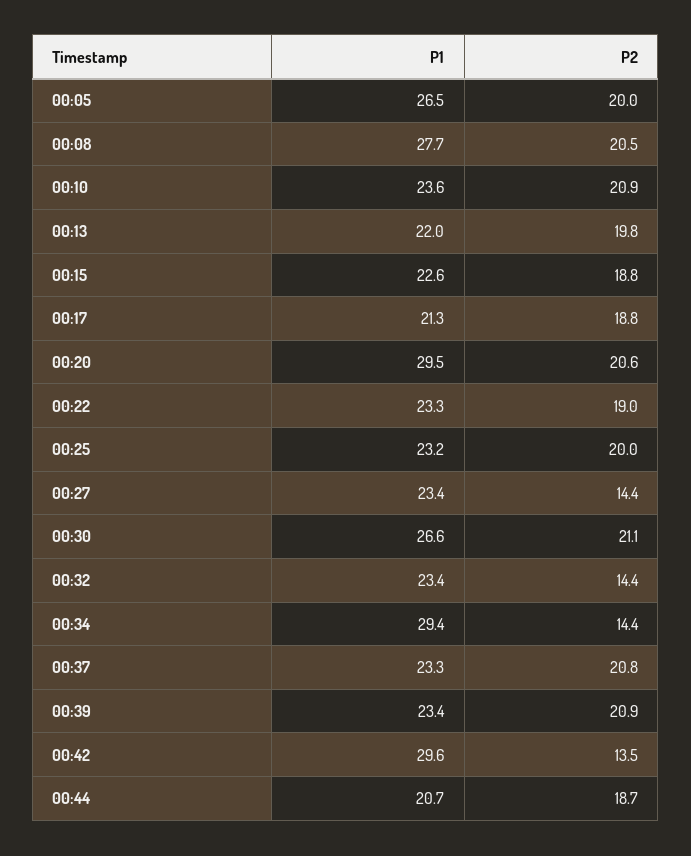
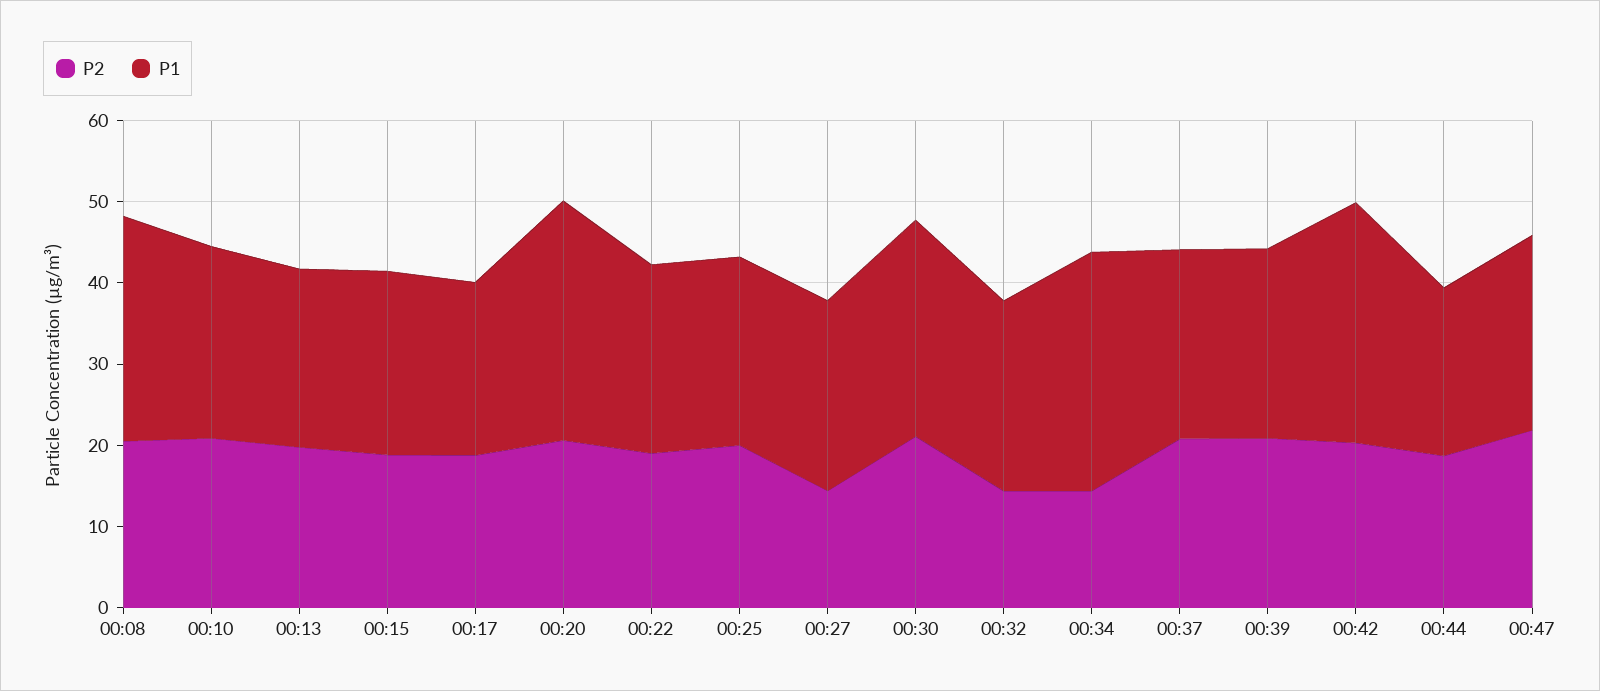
P1, 00:05: 26.5 -> none
P2, 00:05: 20 -> none
P2, 00:42: 13.5 -> 20
P2, 00:47: none -> 22
P1, 00:47: none -> 24

